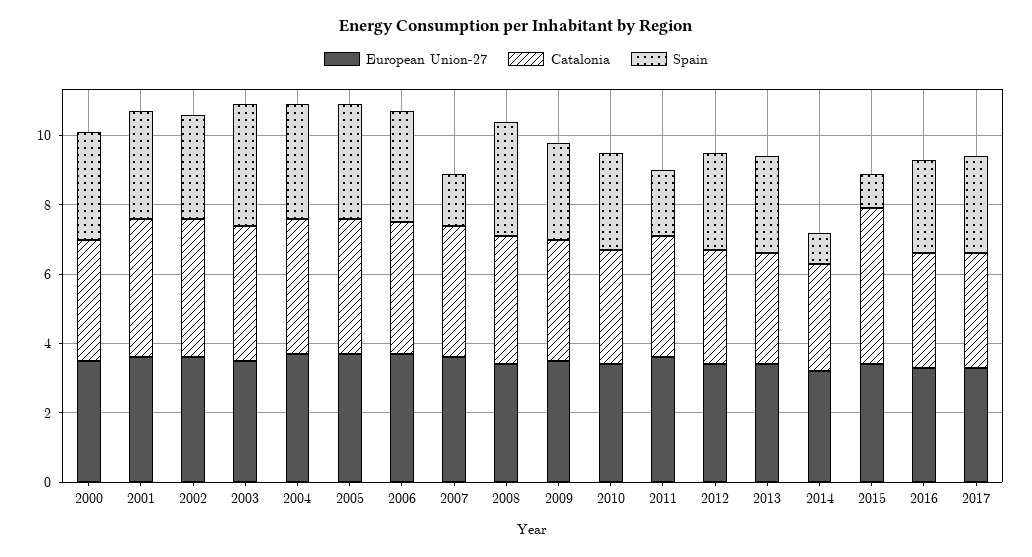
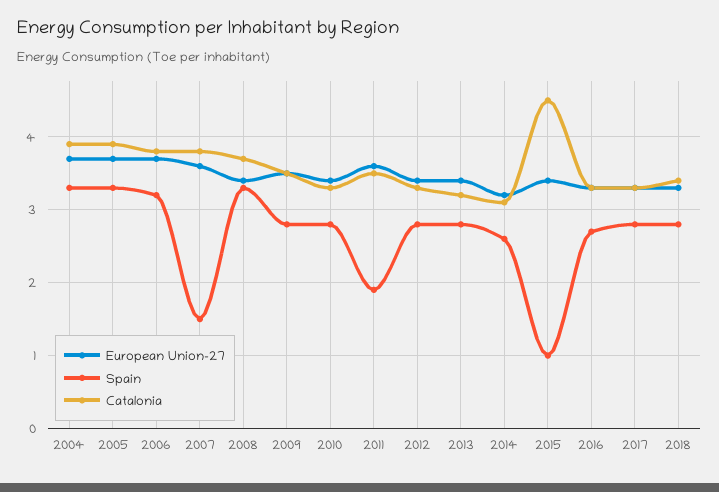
European Union-27, 2000: 3.5 -> none
Catalonia, 2000: 3.5 -> none
Spain, 2000: 3 -> none
European Union-27, 2001: 3.5 -> none
Catalonia, 2001: 4 -> none
Spain, 2001: 3 -> none
European Union-27, 2002: 3.5 -> none
Catalonia, 2002: 4 -> none
Spain, 2002: 3 -> none
European Union-27, 2003: 3.5 -> none
Catalonia, 2003: 4 -> none
Spain, 2003: 3.5 -> none
Spain, 2014: 1 -> 2.6
European Union-27, 2018: none -> 3.3
Spain, 2018: none -> 2.8
Catalonia, 2018: none -> 3.4

